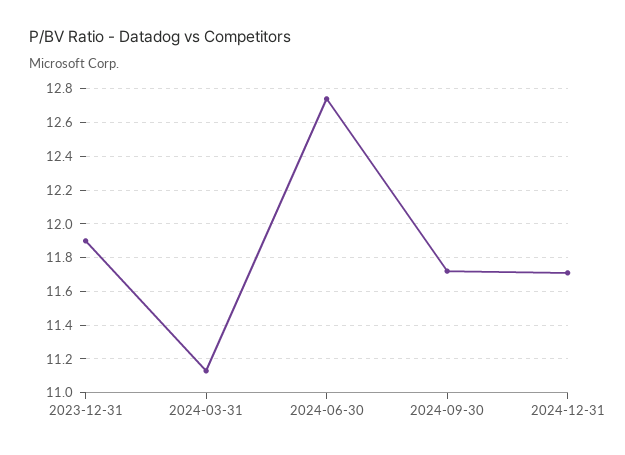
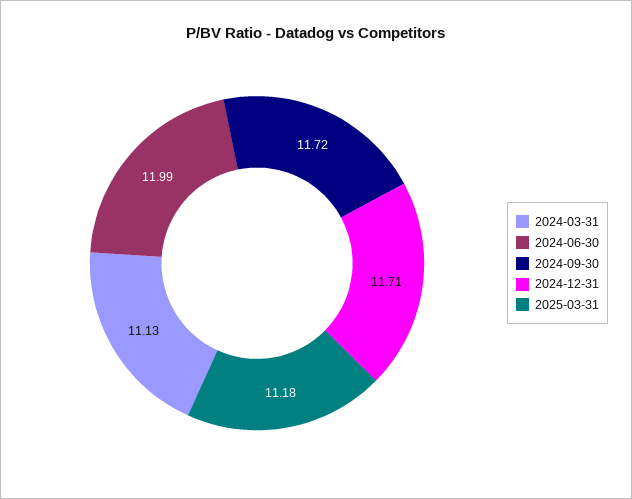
2023-12-31: 11.9 -> none
2024-06-30: 12.75 -> 11.99
2025-03-31: none -> 11.18

